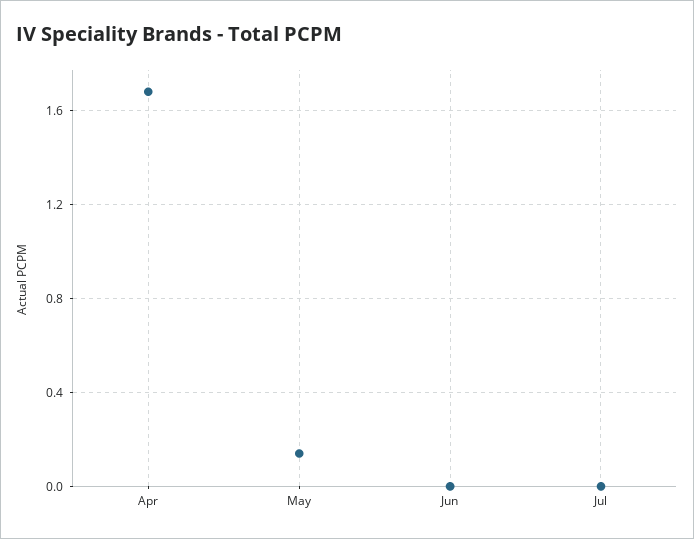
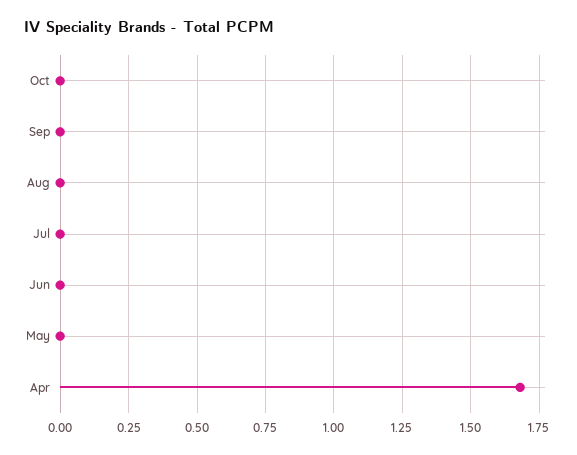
May: 0.15 -> 0
Oct: none -> 0
Sep: none -> 0
Aug: none -> 0

